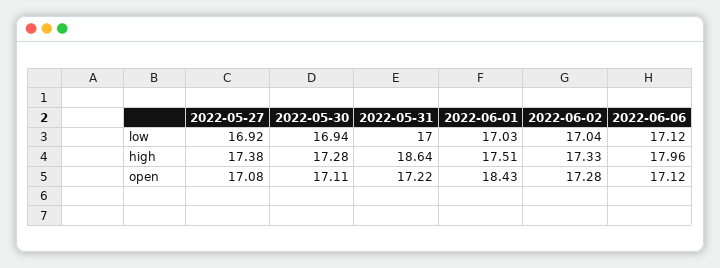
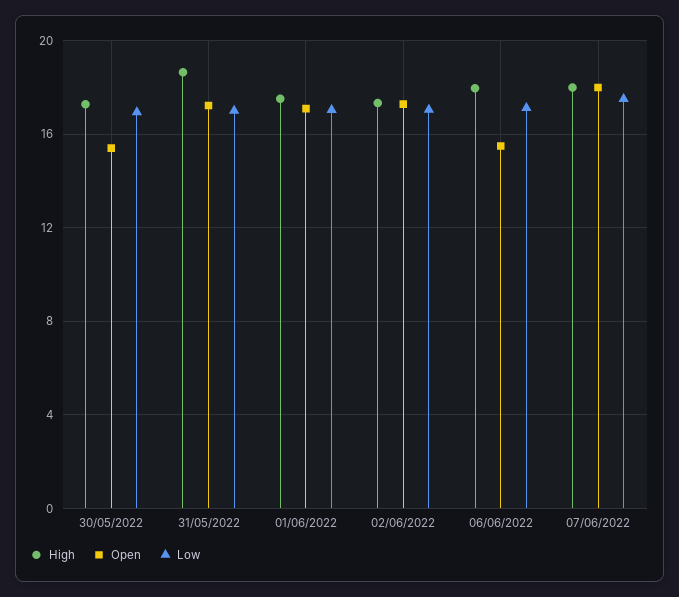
low, 2022-05-27: 16.92 -> none
high, 2022-05-27: 17.38 -> none
open, 2022-05-27: 17.08 -> none
open, 2022-05-30: 17.11 -> 15.5
open, 2022-06-01: 18.43 -> 17
open, 2022-06-06: 17.12 -> 15.5
high, 07/06/2022: none -> 18
open, 07/06/2022: none -> 18
low, 07/06/2022: none -> 17.5

